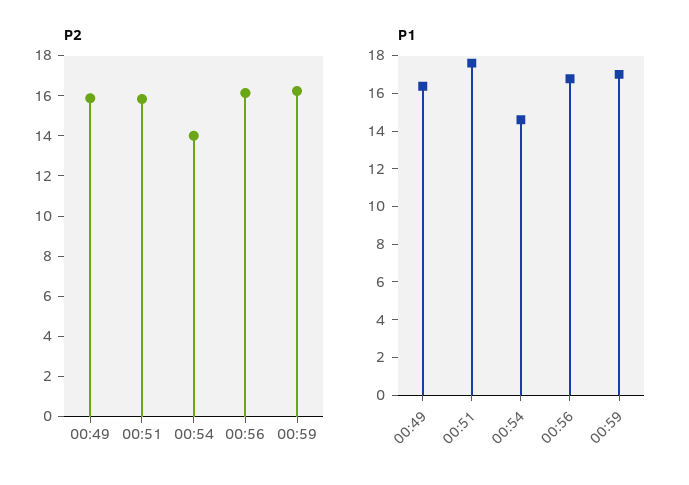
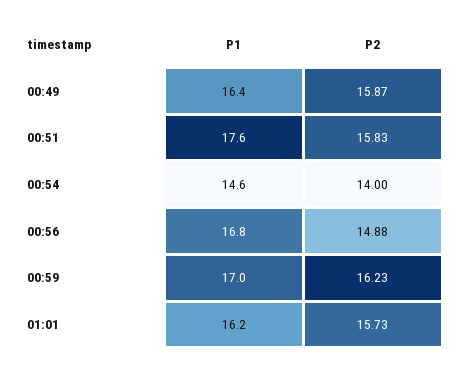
P2, 00:56: 16 -> 14.88
P1, 01:01: none -> 16.2
P2, 01:01: none -> 15.73

